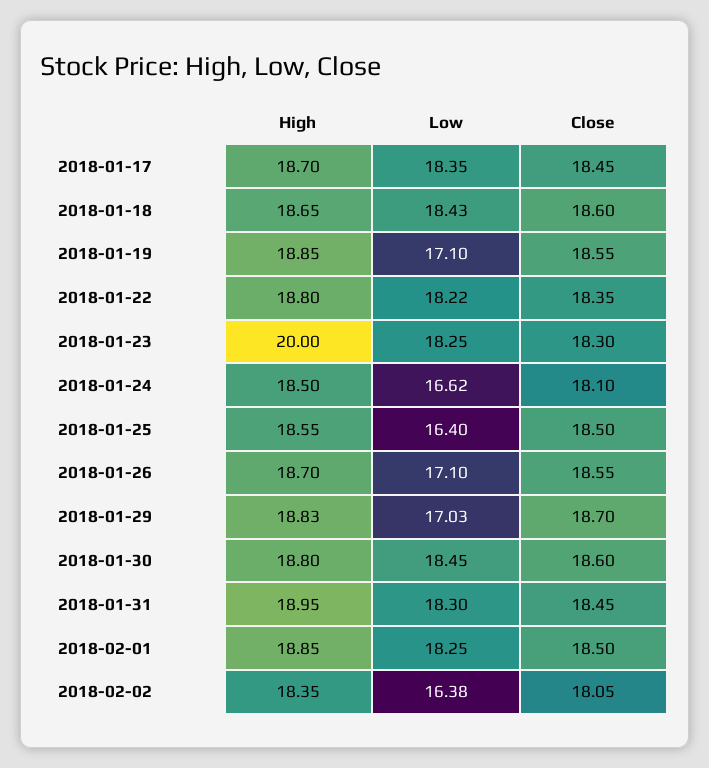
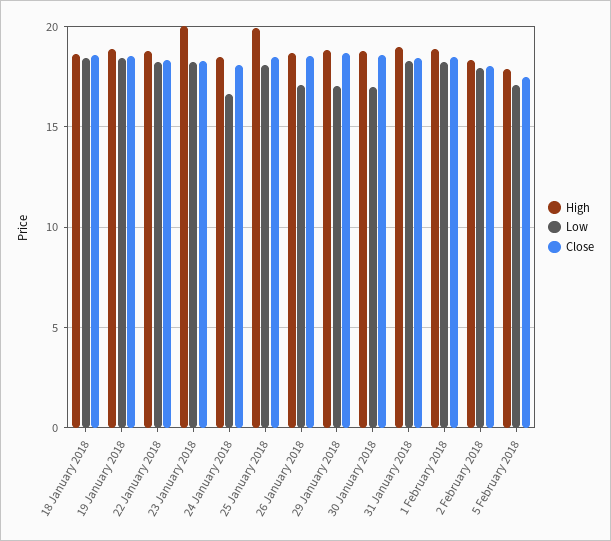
High, 2018-01-17: 18.7 -> none
Low, 2018-01-17: 18.35 -> none
Close, 2018-01-17: 18.45 -> none
Low, 2018-01-19: 17.1 -> 18.5
High, 2018-01-25: 18.55 -> 20
Low, 2018-01-25: 16.4 -> 18
Low, 2018-01-30: 18.45 -> 17
Low, 2018-02-02: 16.38 -> 18
High, 5 February 2018: none -> 18
Low, 5 February 2018: none -> 17
Close, 5 February 2018: none -> 17.5

